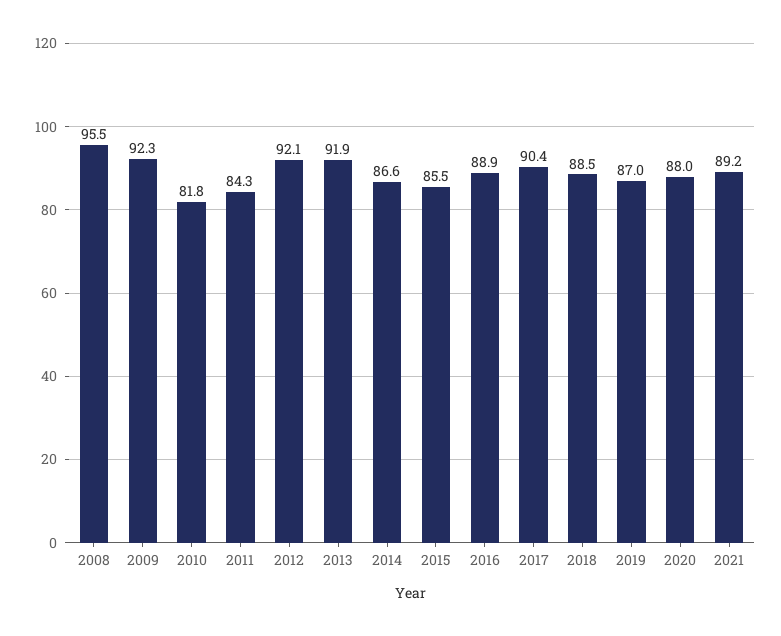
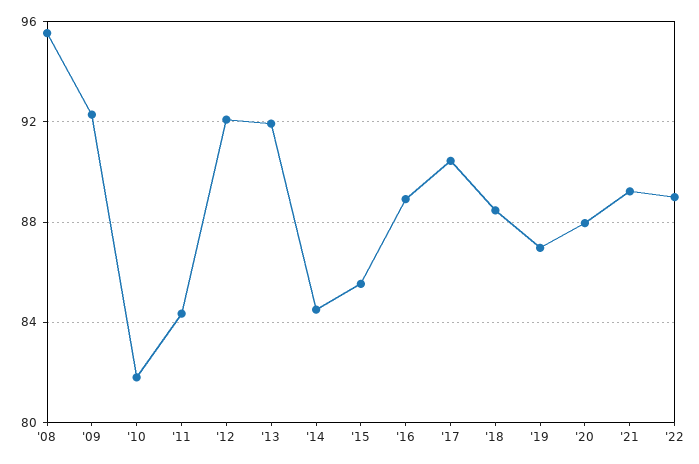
2014: 86.6 -> 84.5
'22: none -> 89

